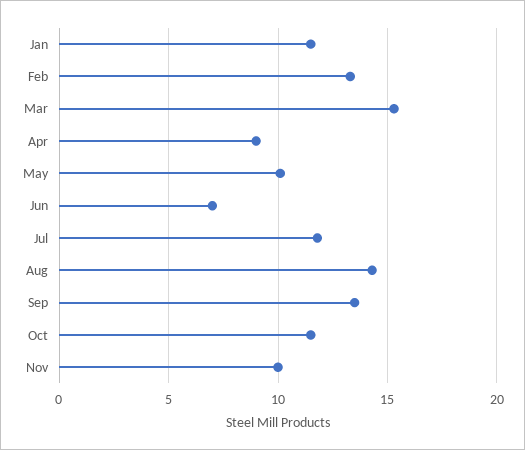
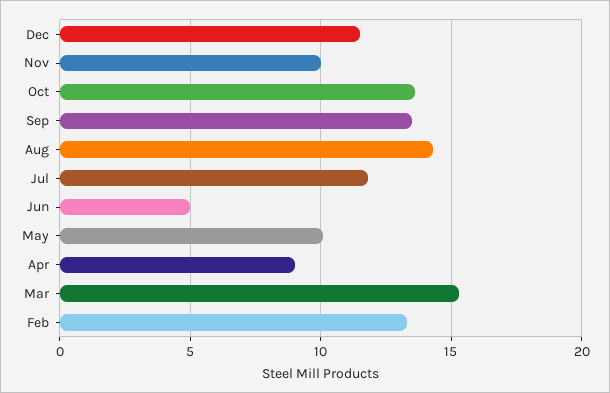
Jan: 11.5 -> none
Jun: 7 -> 5
Oct: 11.5 -> 13.5
Dec: none -> 11.5

